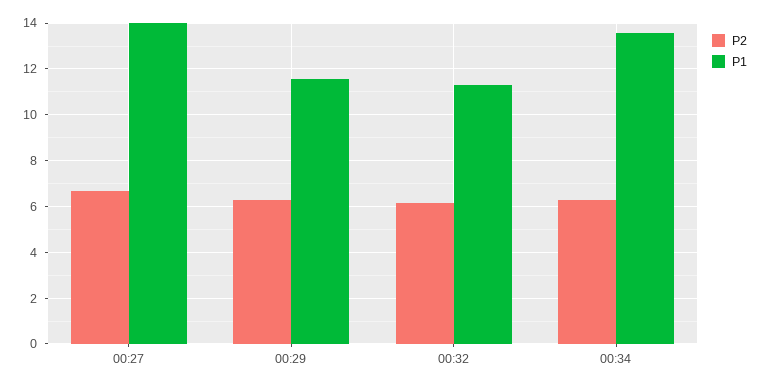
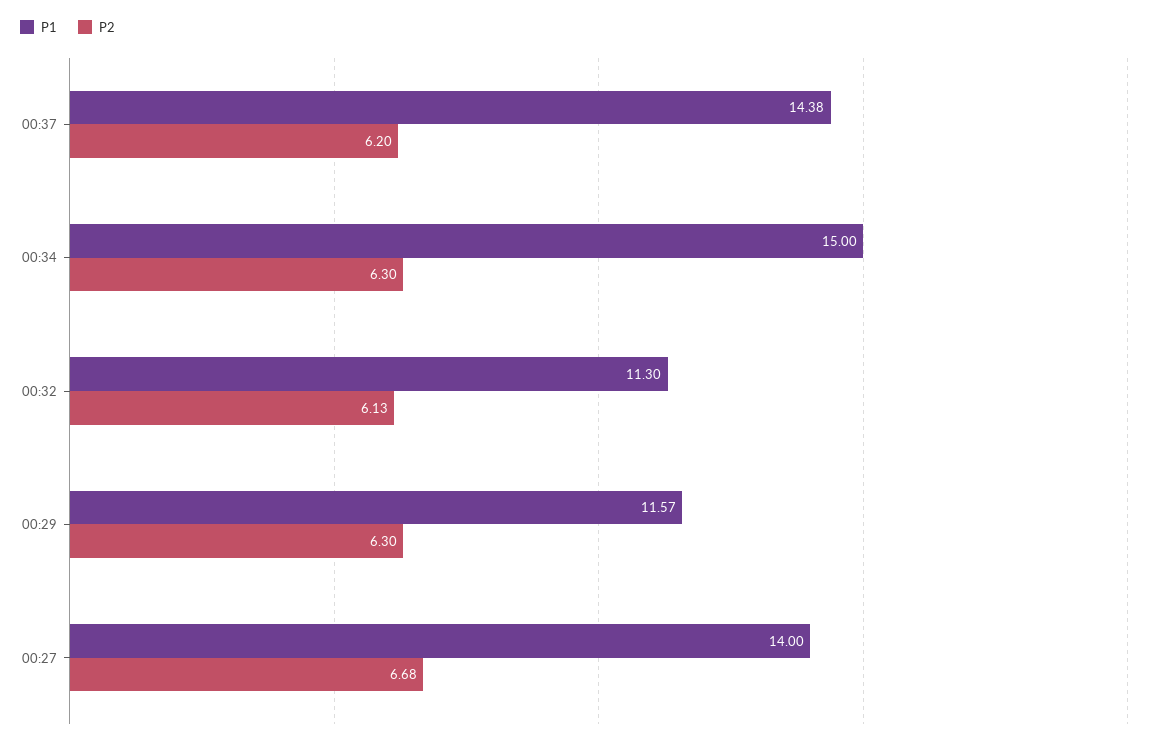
P1, 00:34: 13.5 -> 15
P1, 00:37: none -> 14.38
P2, 00:37: none -> 6.2

